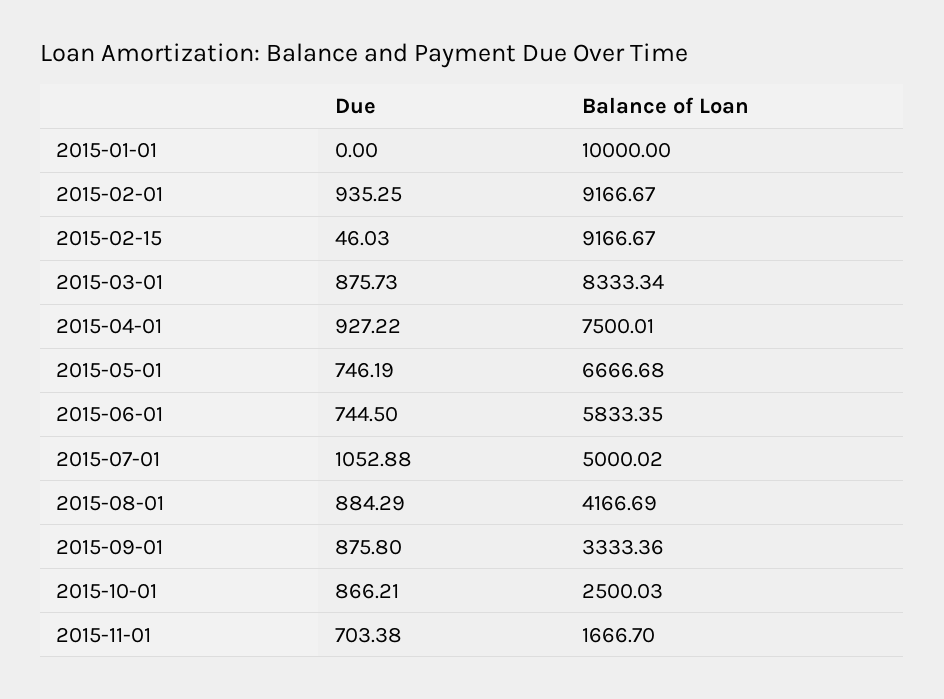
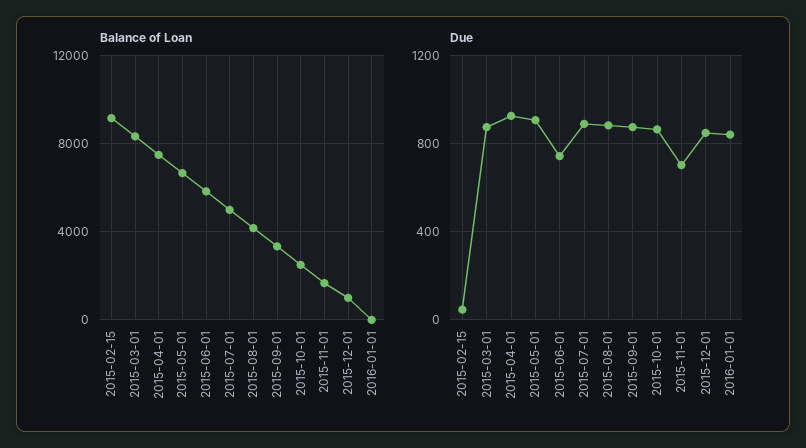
Due, 2015-01-01: 0 -> none
Balance of Loan, 2015-01-01: 10000 -> none
Due, 2015-02-01: 935.25 -> none
Balance of Loan, 2015-02-01: 9166.67 -> none
Due, 2015-05-01: 746.19 -> 900
Due, 2015-07-01: 1052.88 -> 900
Balance of Loan, 2015-12-01: none -> 1000
Balance of Loan, 2016-01-01: none -> 0
Due, 2015-12-01: none -> 850
Due, 2016-01-01: none -> 850

